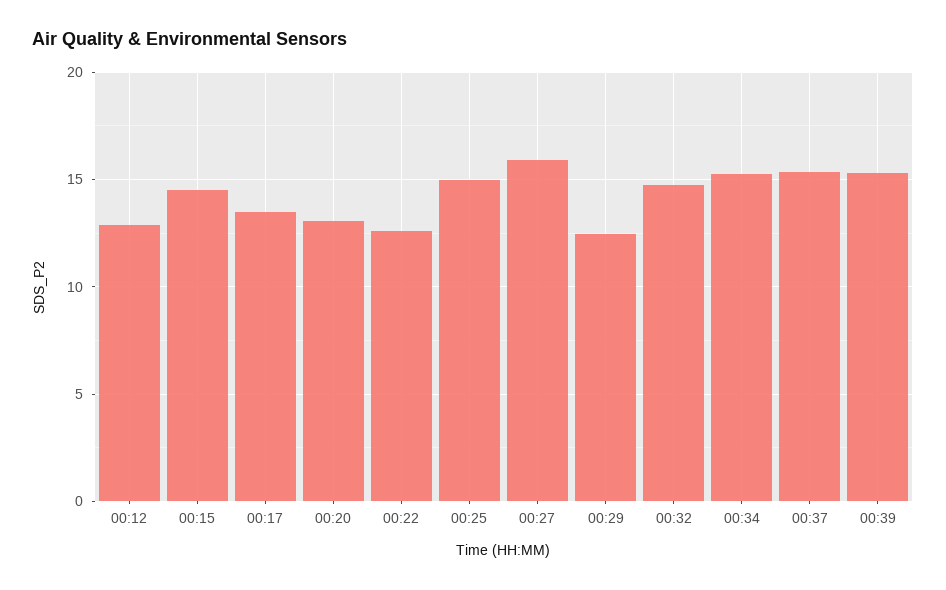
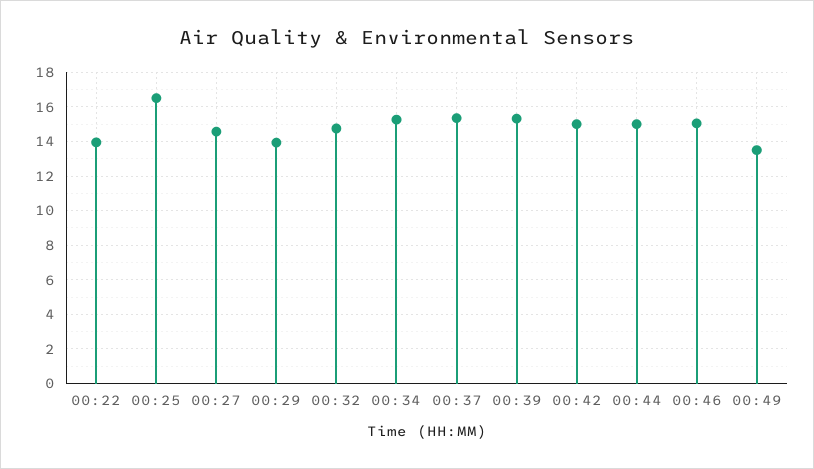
00:12: 13 -> none
00:15: 14.5 -> none
00:17: 13.5 -> none
00:20: 13 -> none
00:22: 12.5 -> 14
00:25: 15 -> 16.5
00:27: 16 -> 14.5
00:29: 12.5 -> 14
00:42: none -> 15
00:44: none -> 15
00:46: none -> 15
00:49: none -> 13.5

